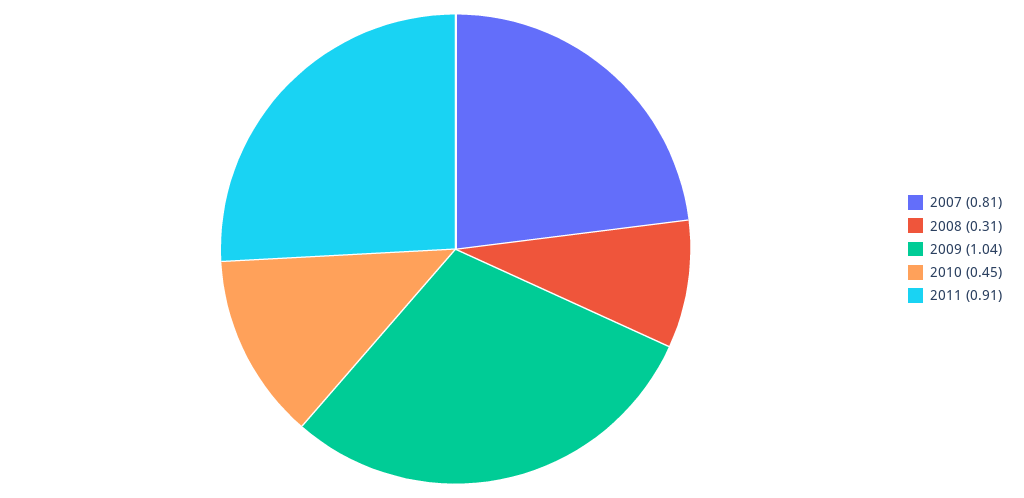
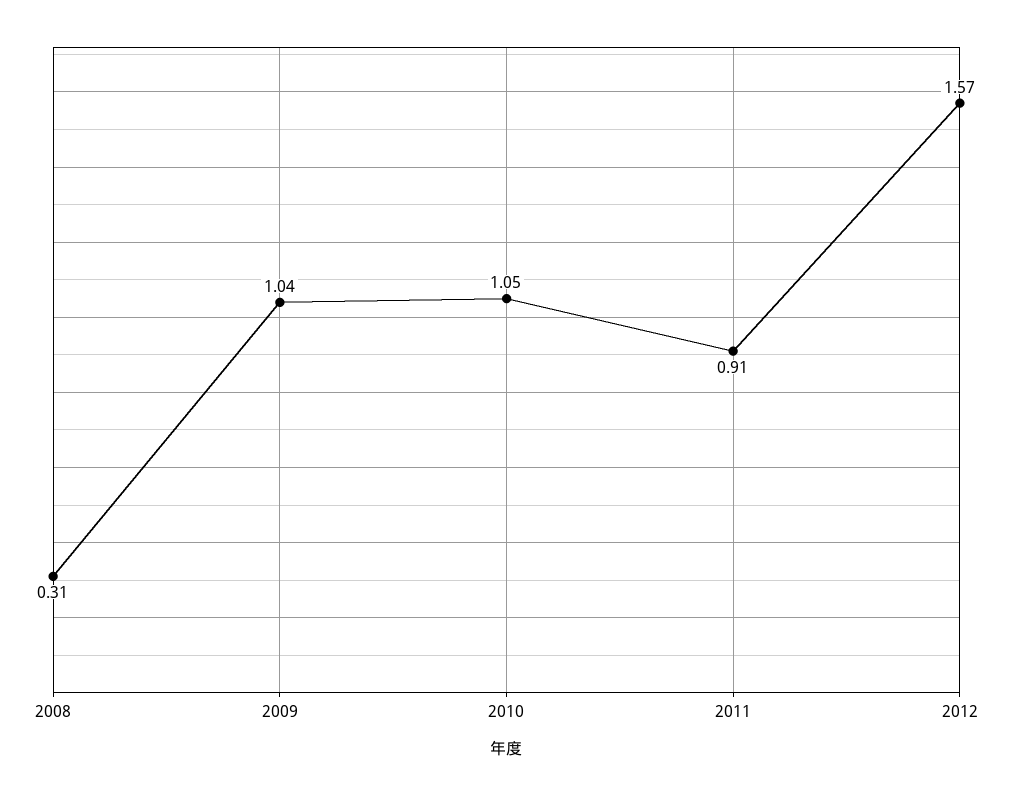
2007: 0.81 -> none
2010: 0.45 -> 1.05
2012: none -> 1.57

